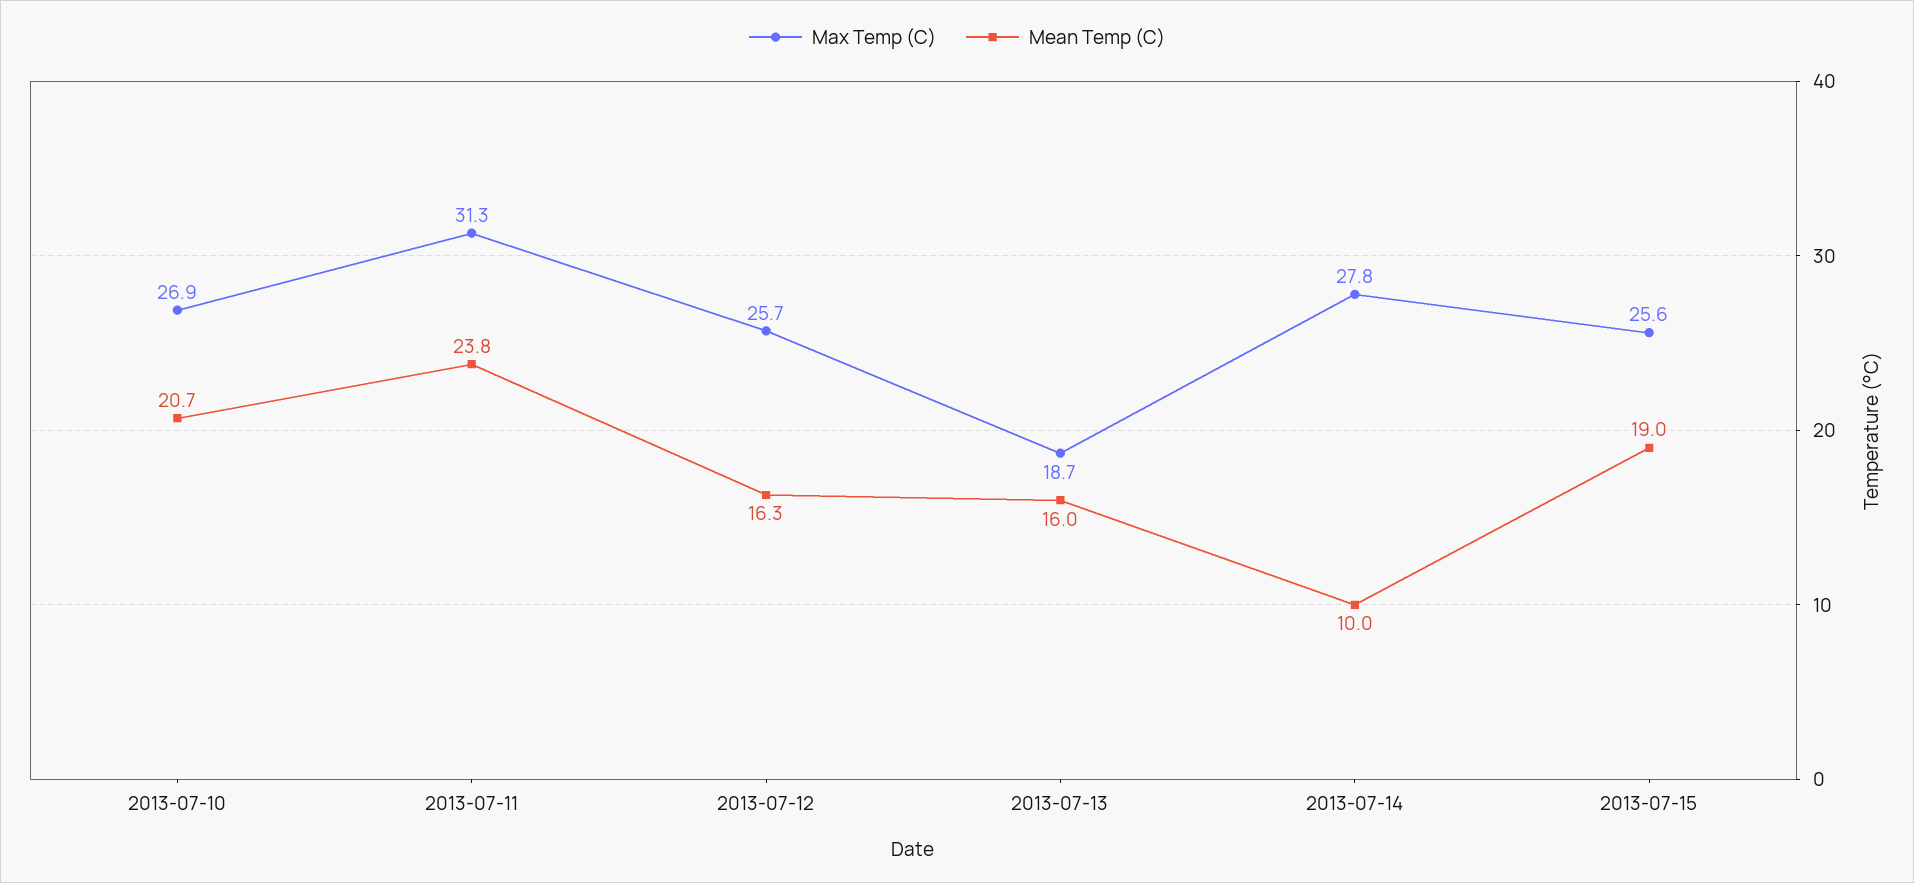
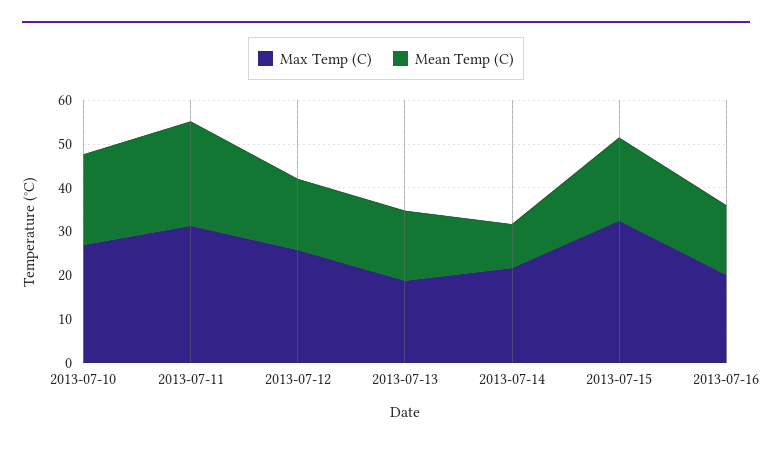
Max Temp (C), 2013-07-14: 27.8 -> 22
Max Temp (C), 2013-07-15: 25.6 -> 32
Max Temp (C), 2013-07-16: none -> 20
Mean Temp (C), 2013-07-16: none -> 16

